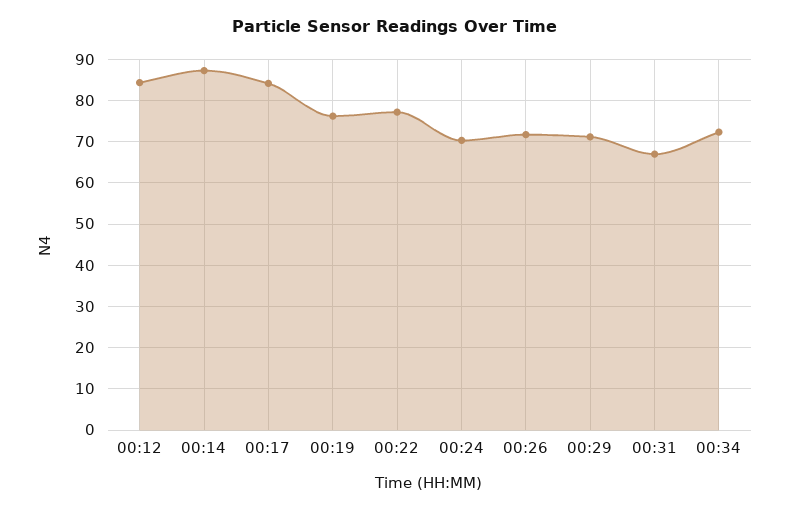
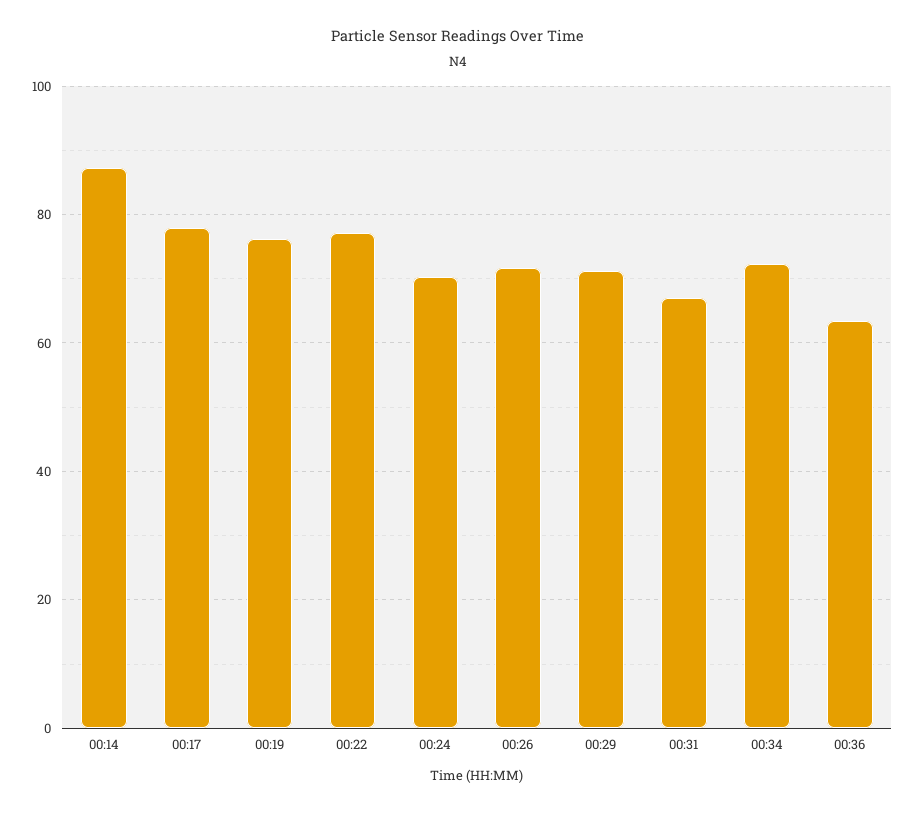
00:12: 84 -> none
00:17: 84 -> 78
00:36: none -> 64

